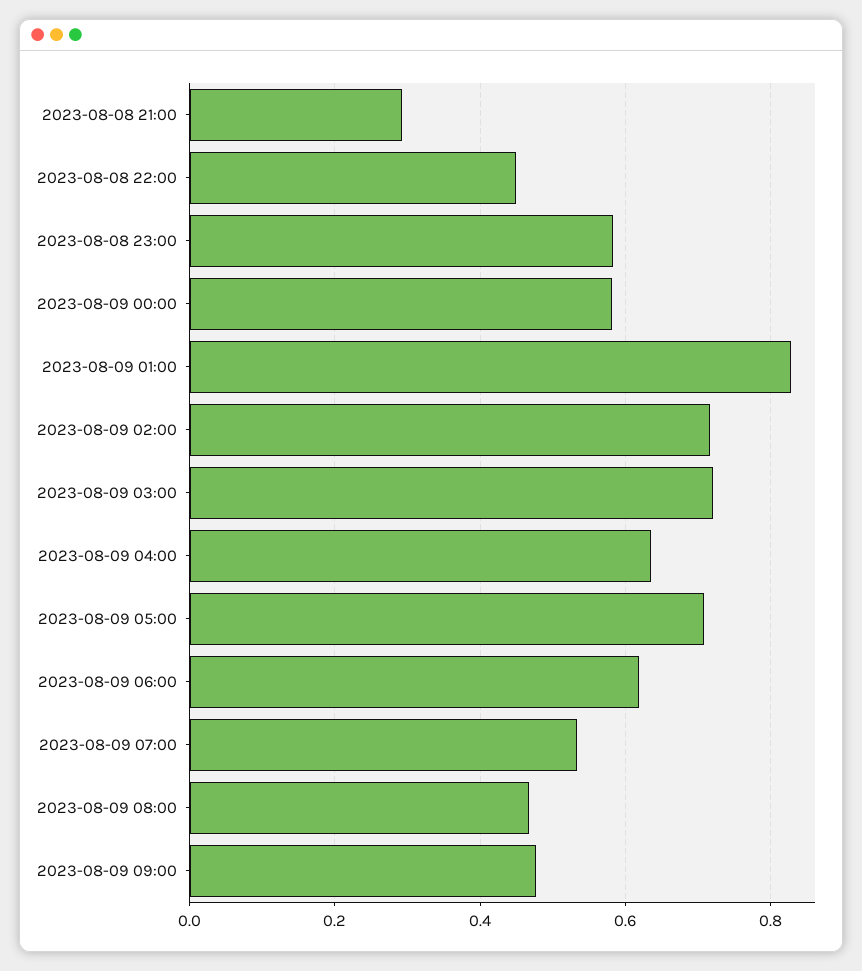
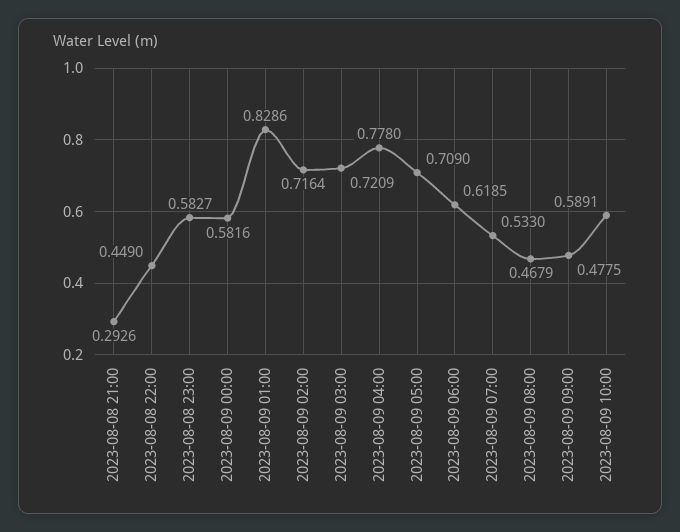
2023-08-09 04:00: 0.64 -> 0.778
2023-08-09 10:00: none -> 0.5891

